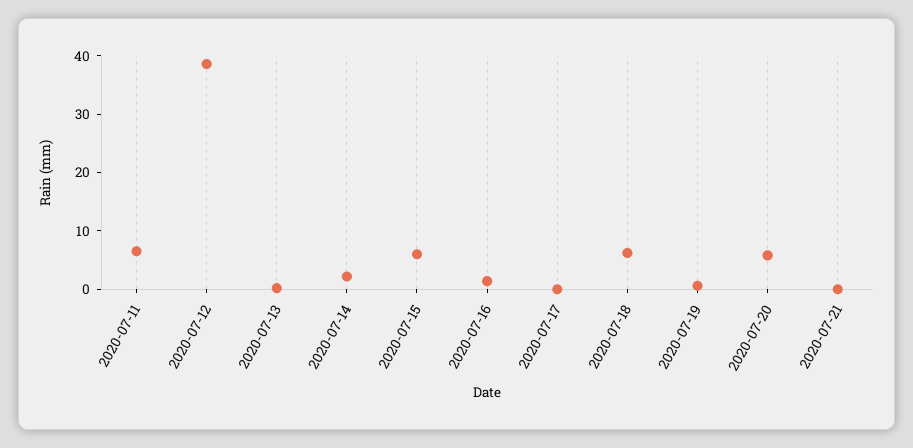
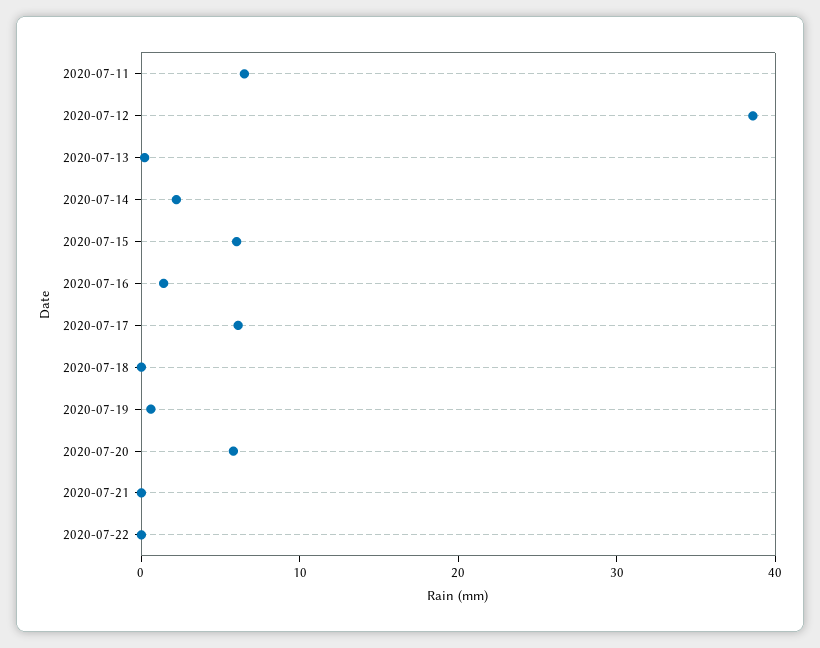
2020-07-17: 0 -> 6
2020-07-18: 6 -> 0
2020-07-22: none -> 0

